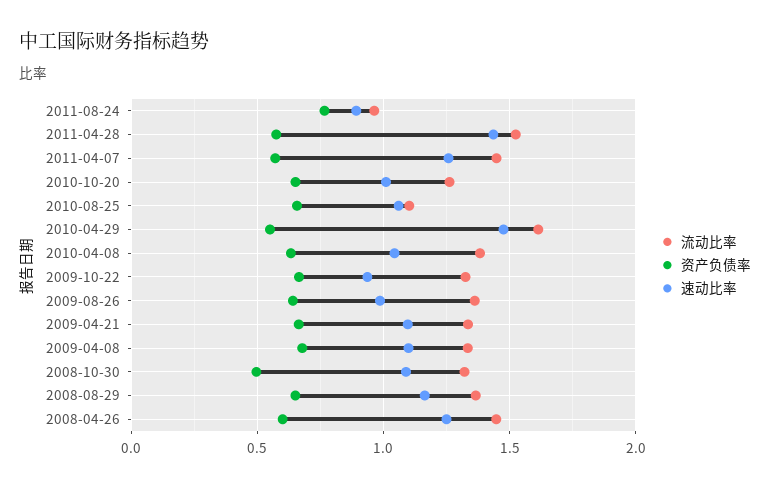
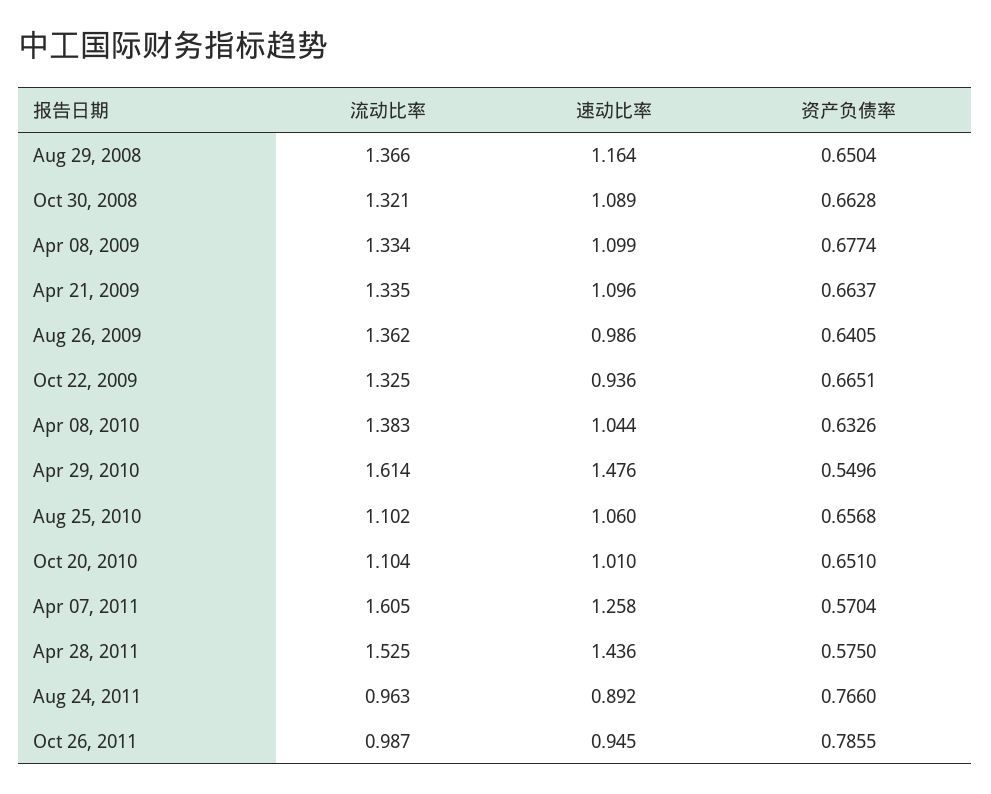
流动比率, 2011-04-07: 1.45 -> 1.605
流动比率, 2010-10-20: 1.25 -> 1.104
资产负债率, 2008-10-30: 0.5 -> 0.6628
流动比率, 2008-04-26: 1.45 -> none
资产负债率, 2008-04-26: 0.6 -> none
速动比率, 2008-04-26: 1.25 -> none
流动比率, Oct 26, 2011: none -> 0.987
速动比率, Oct 26, 2011: none -> 0.945
资产负债率, Oct 26, 2011: none -> 0.7855

